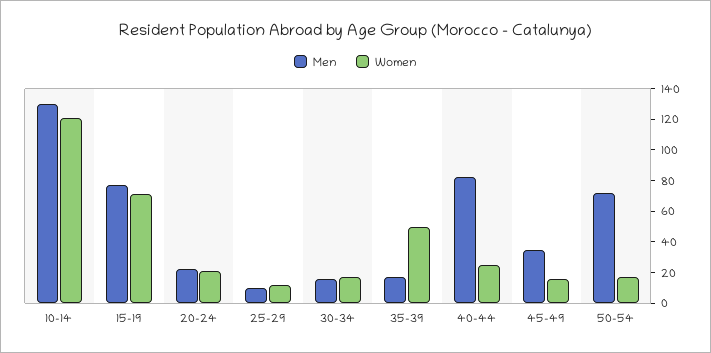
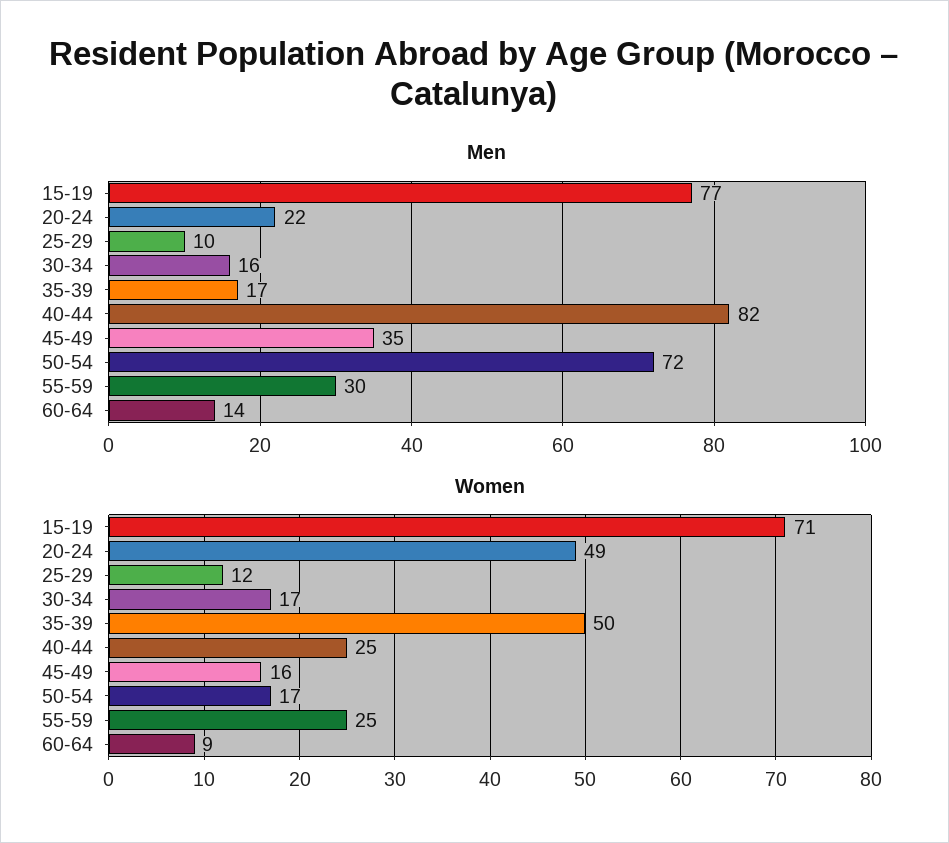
Men, 10-14: 130 -> none
Women, 10-14: 120 -> none
Women, 20-24: 20 -> 49
Men, 55-59: none -> 30
Men, 60-64: none -> 14
Women, 55-59: none -> 25
Women, 60-64: none -> 9

